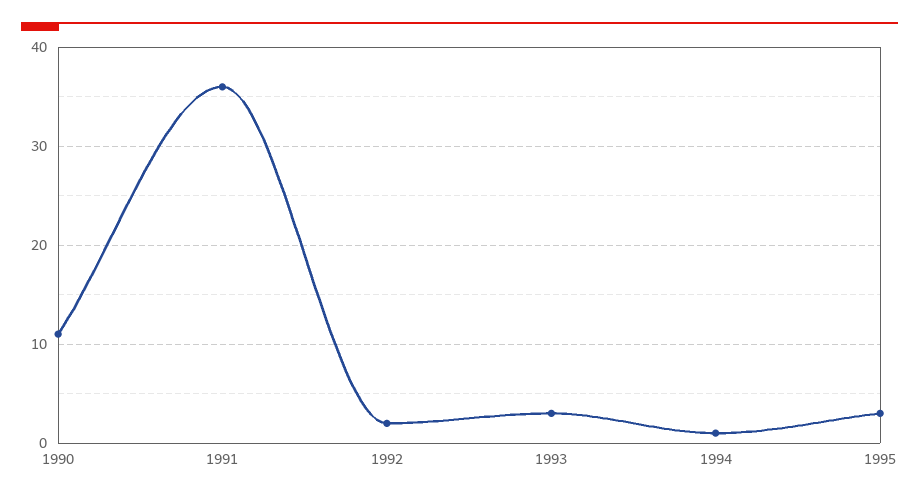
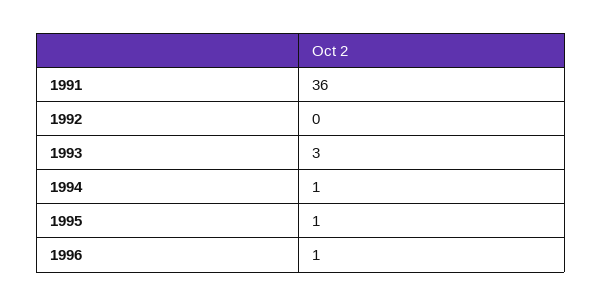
1990: 11 -> none
1992: 2 -> 0
1995: 3 -> 1
1996: none -> 1

